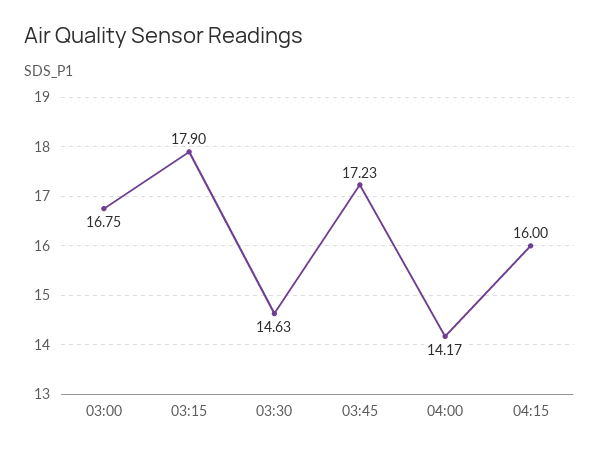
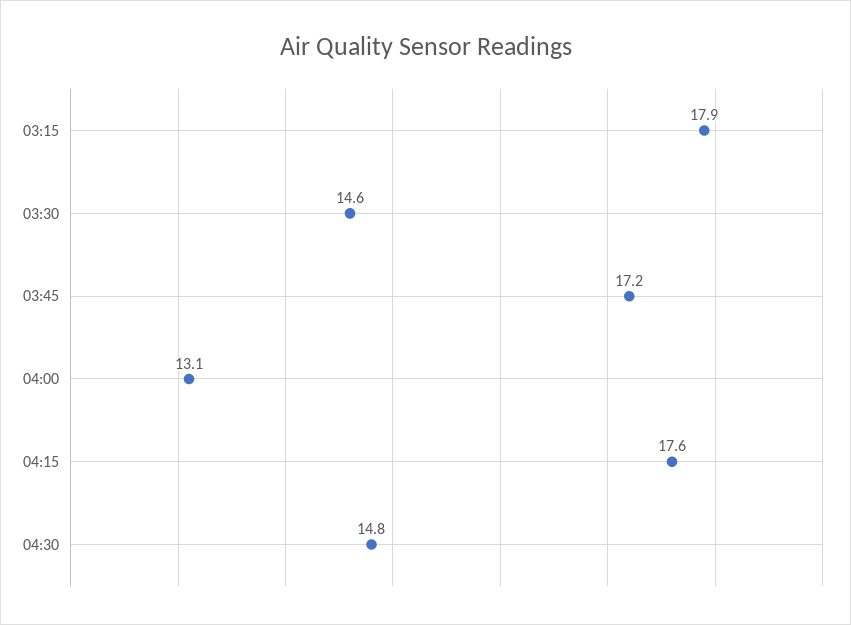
03:00: 16.75 -> none
04:00: 14.17 -> 13.1
04:15: 16 -> 17.6
04:30: none -> 14.8

